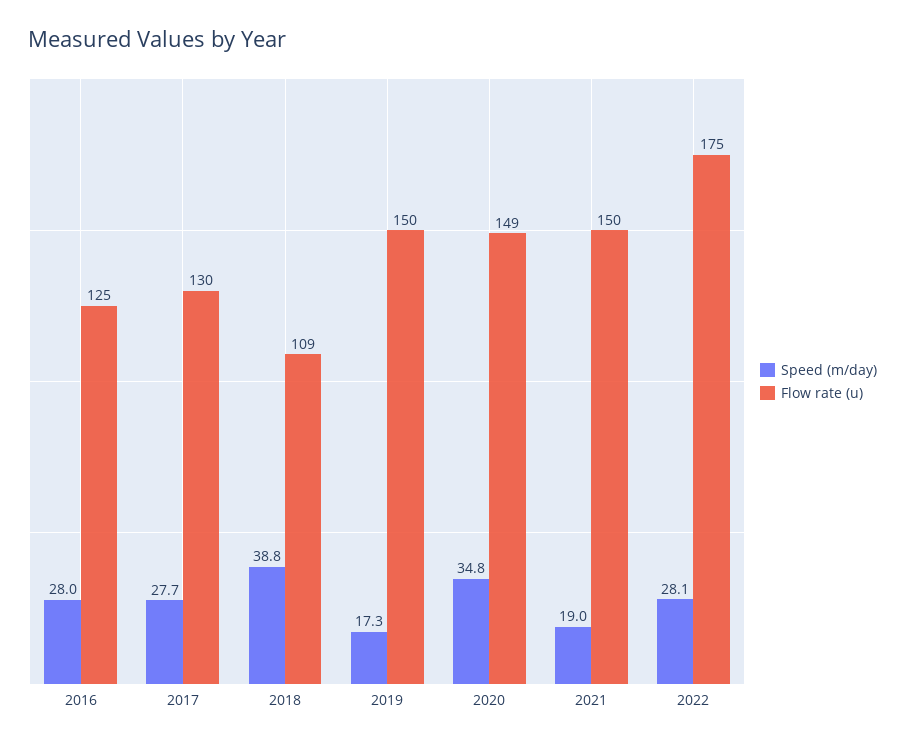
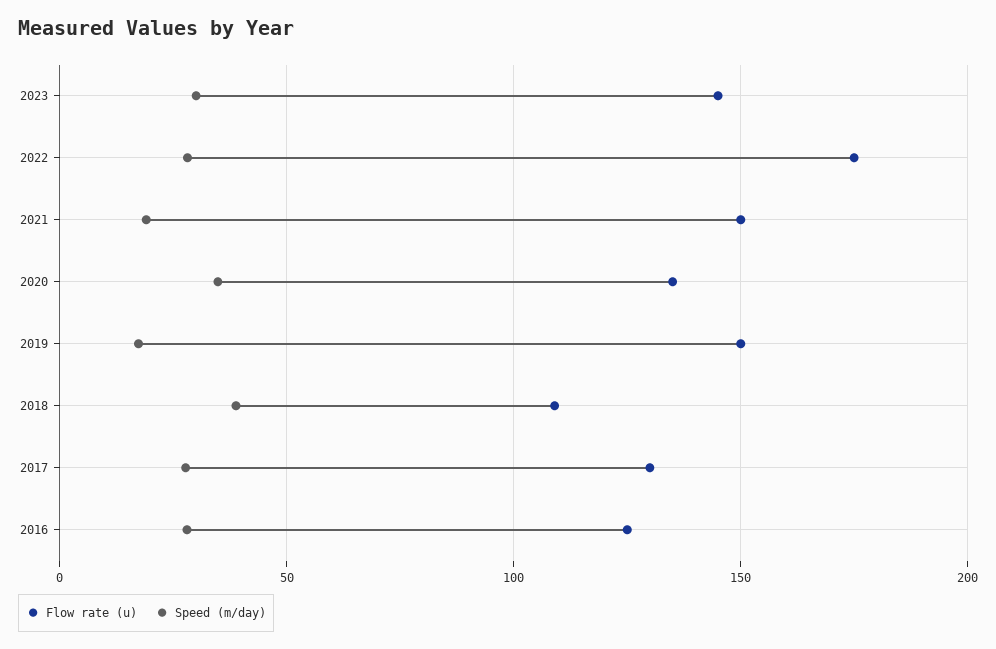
Flow rate (u), 2020: 149 -> 135
Flow rate (u), 2023: none -> 145
Speed (m/day), 2023: none -> 30

